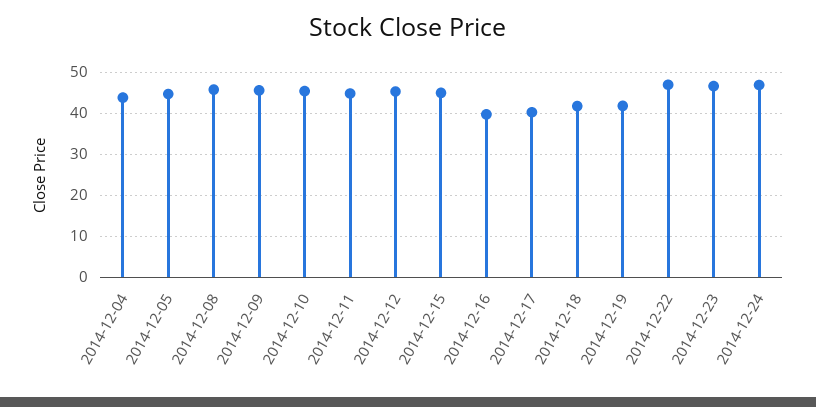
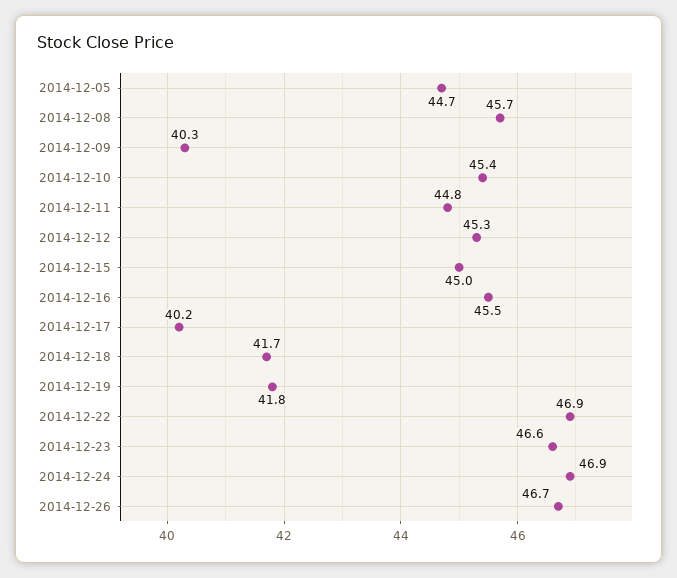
2014-12-04: 44 -> none
2014-12-09: 46 -> 40.3
2014-12-16: 40 -> 45.5
2014-12-26: none -> 46.7

